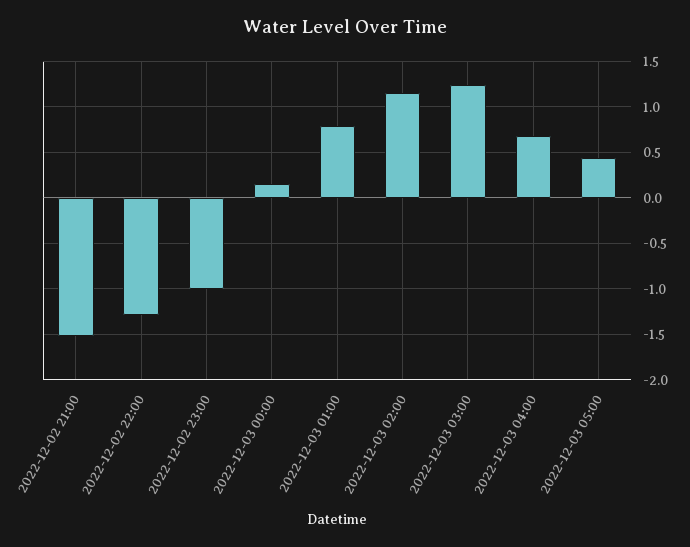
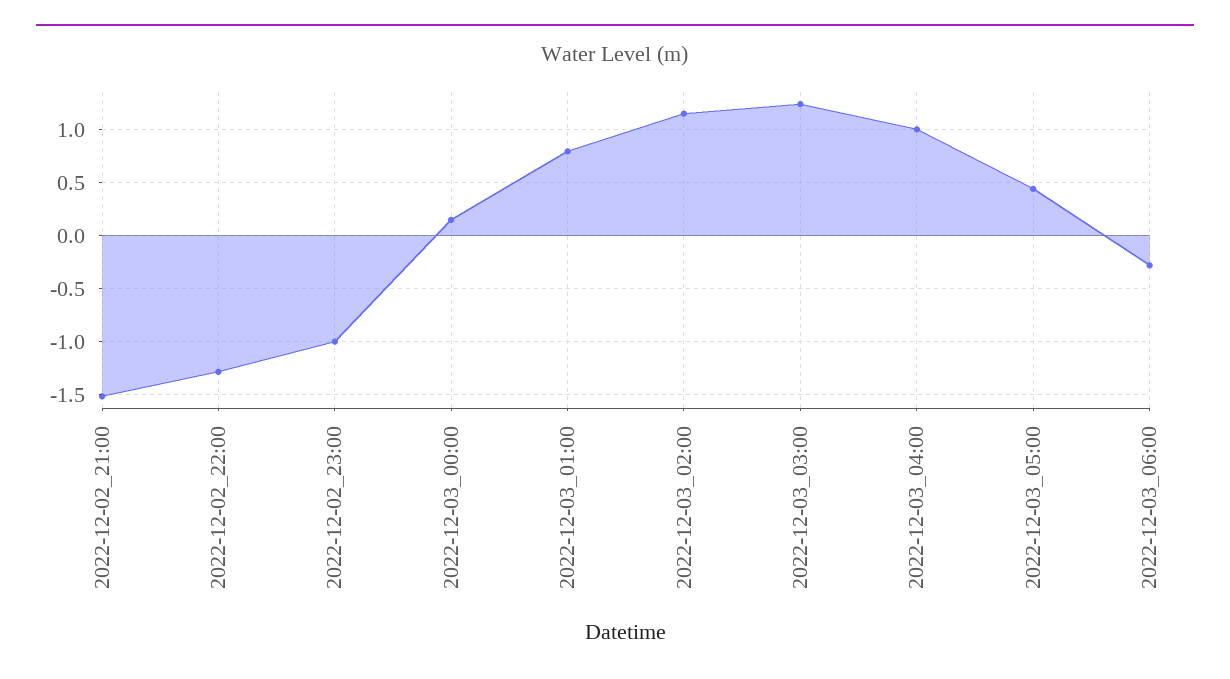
2022-12-03 04:00: 0.7 -> 1
2022-12-03_06:00: none -> -0.3

